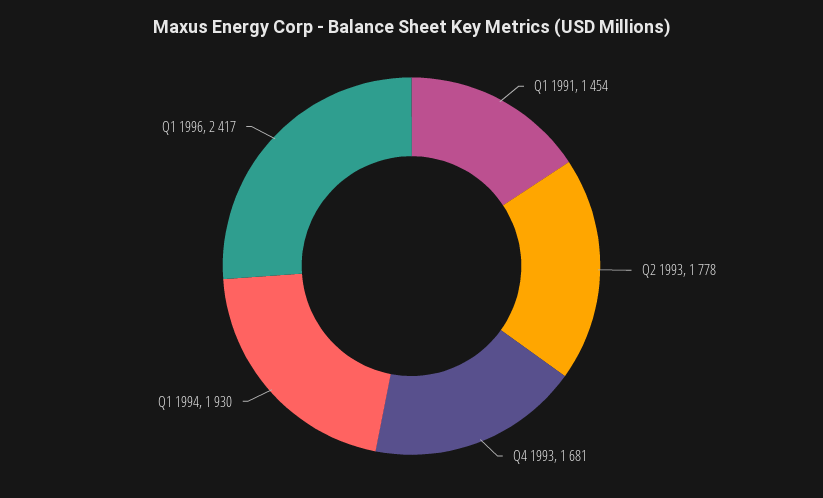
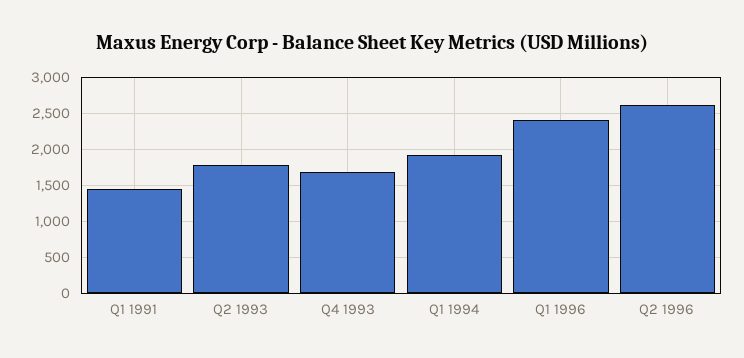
Q2 1996: none -> 2600

